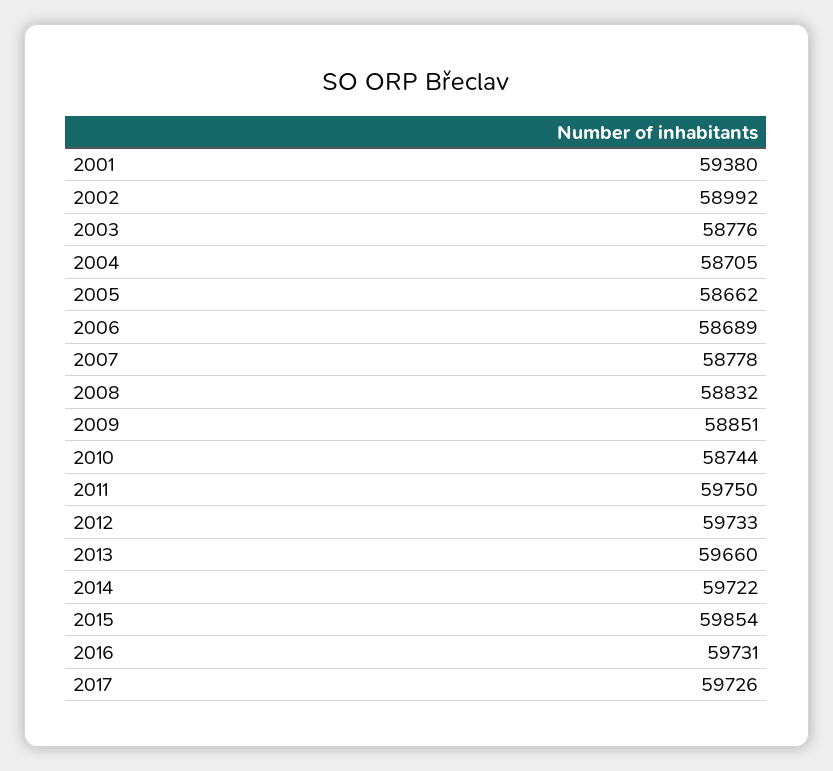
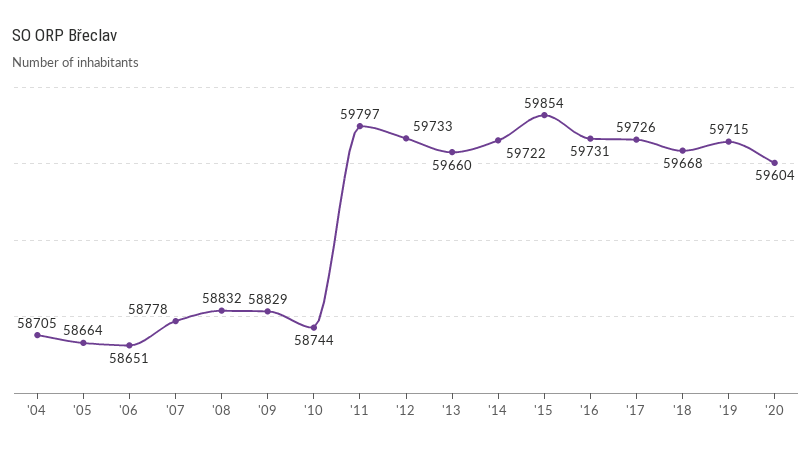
2001: 59380 -> none
2002: 58992 -> none
2003: 58776 -> none
2005: 58662 -> 58664
2006: 58689 -> 58651
2009: 58851 -> 58829
2011: 59750 -> 59797
'18: none -> 59668
'19: none -> 59715
'20: none -> 59604

